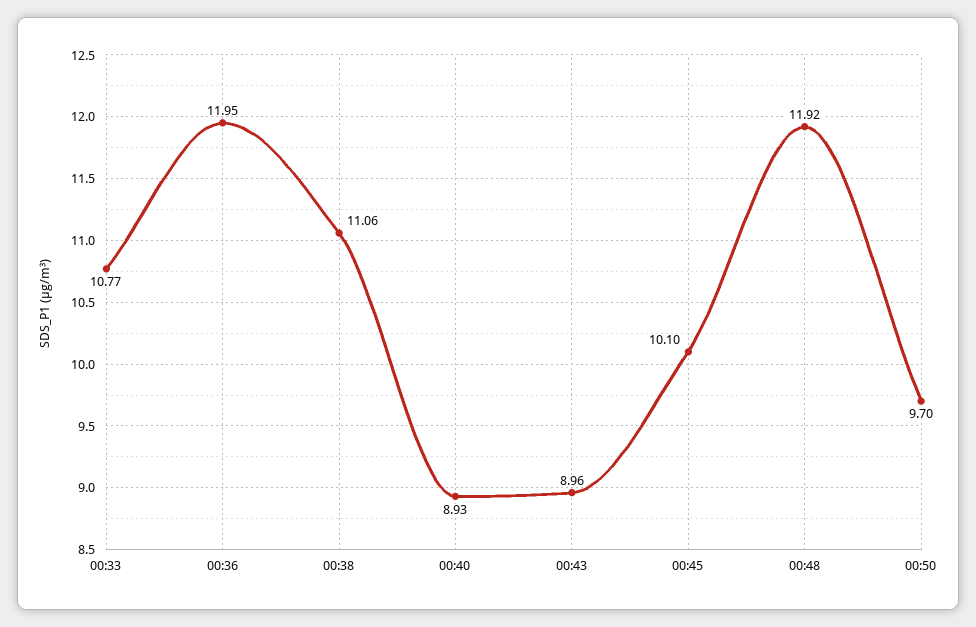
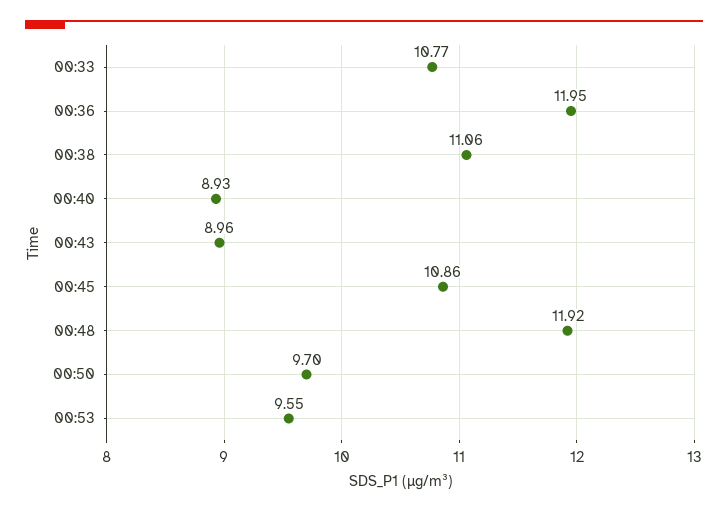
00:45: 10.1 -> 10.86
00:53: none -> 9.55

